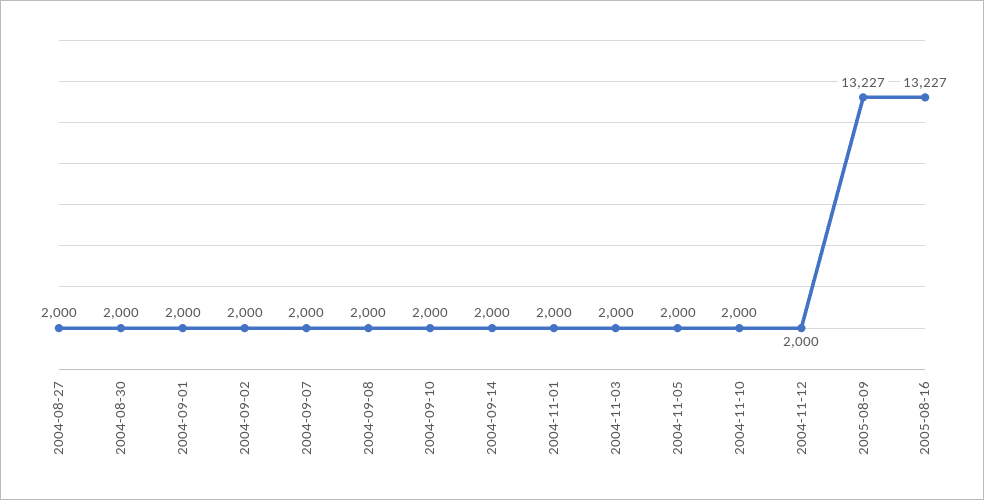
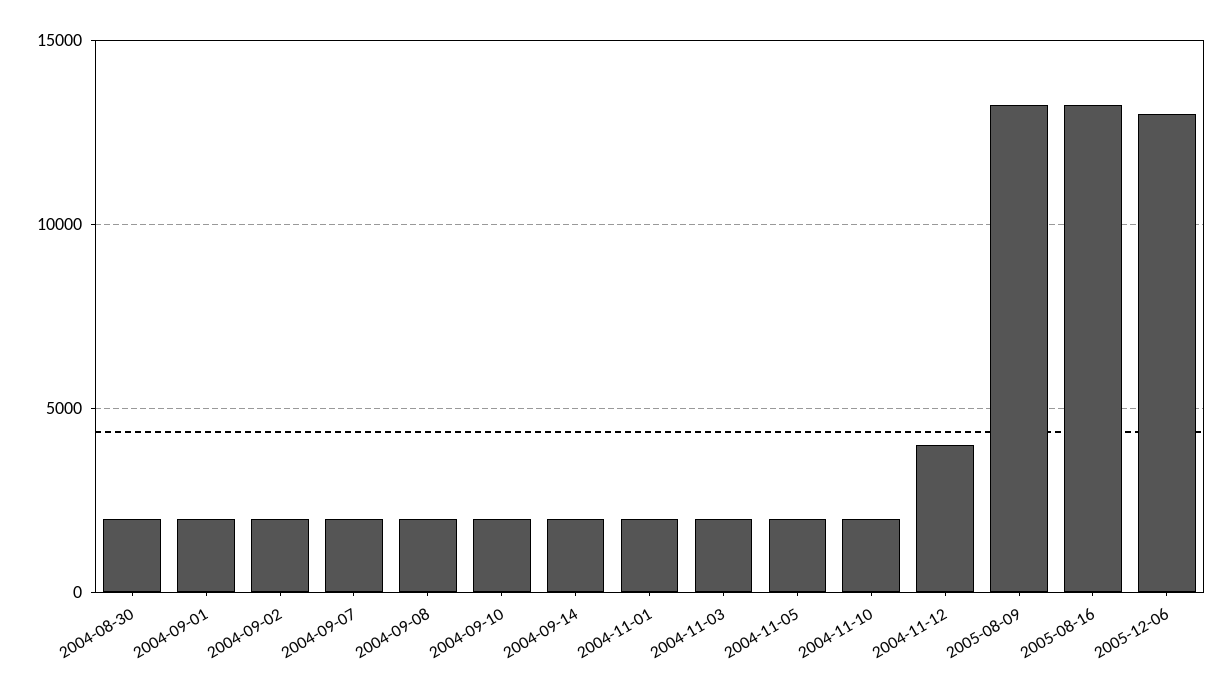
2004-08-27: 2000 -> none
2004-11-12: 2000 -> 4000
2005-12-06: none -> 13000

